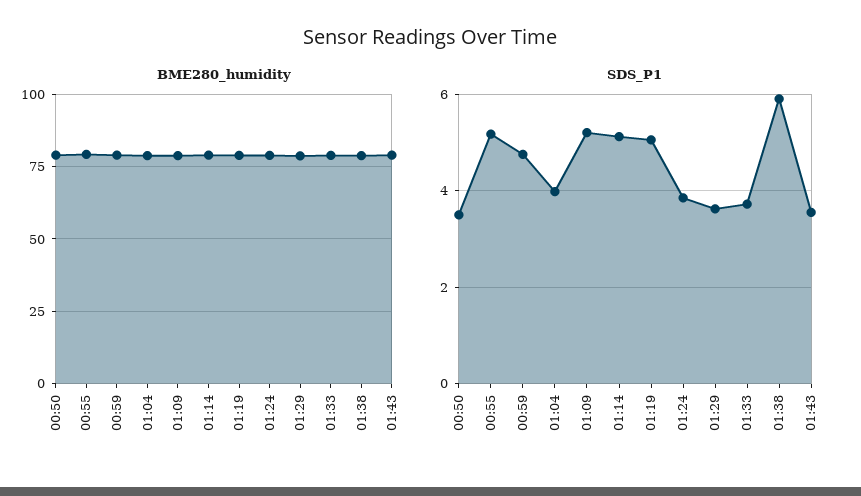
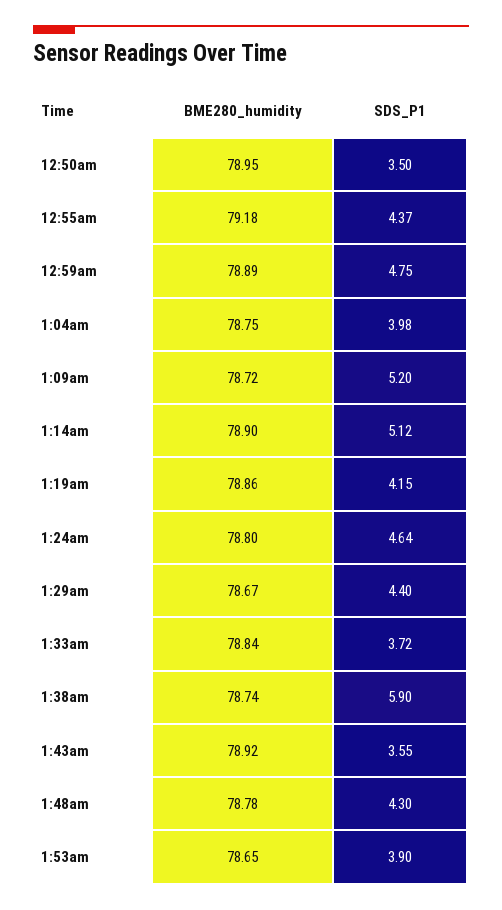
SDS_P1, 00:55: 5.2 -> 4.37
SDS_P1, 01:19: 5 -> 4.15
SDS_P1, 01:24: 3.8 -> 4.64
SDS_P1, 01:29: 3.6 -> 4.4
BME280_humidity, 1:48am: none -> 78.78
SDS_P1, 1:48am: none -> 4.3
BME280_humidity, 1:53am: none -> 78.65
SDS_P1, 1:53am: none -> 3.9

